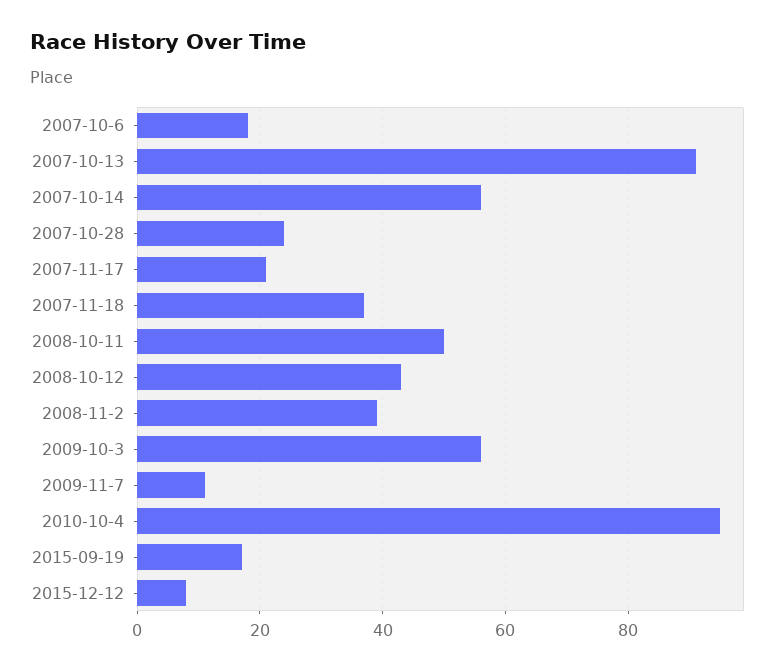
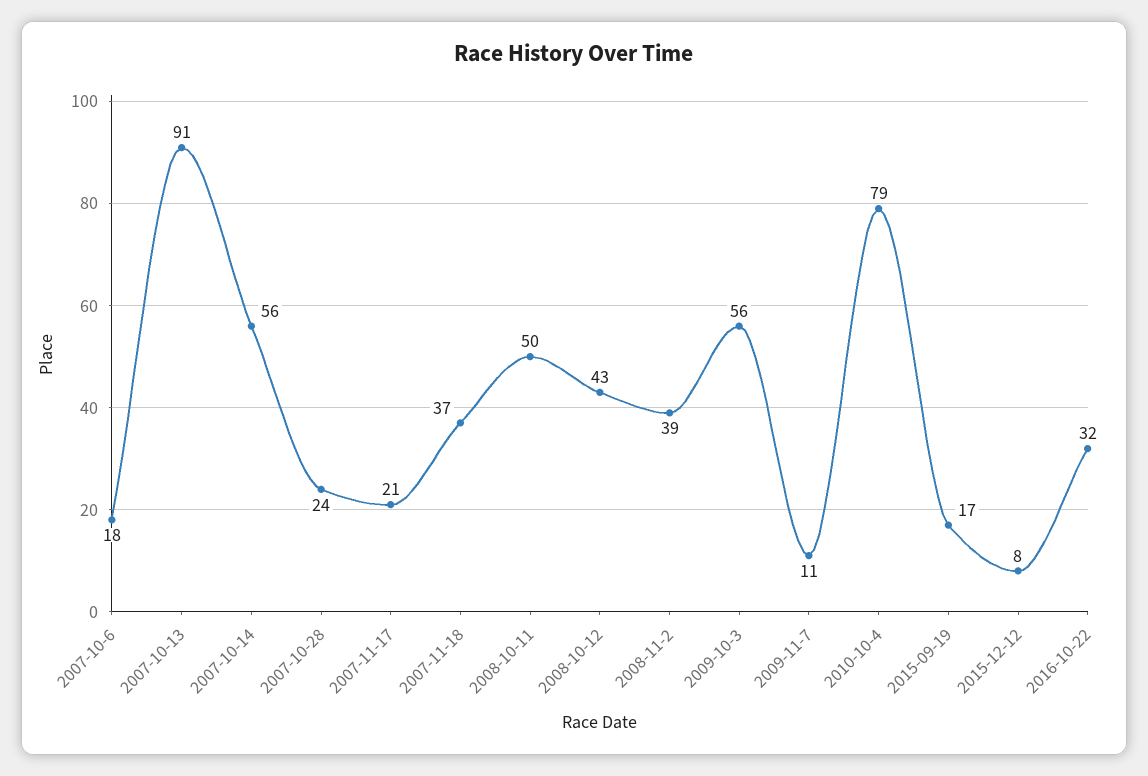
2010-10-4: 95 -> 79
2016-10-22: none -> 32

